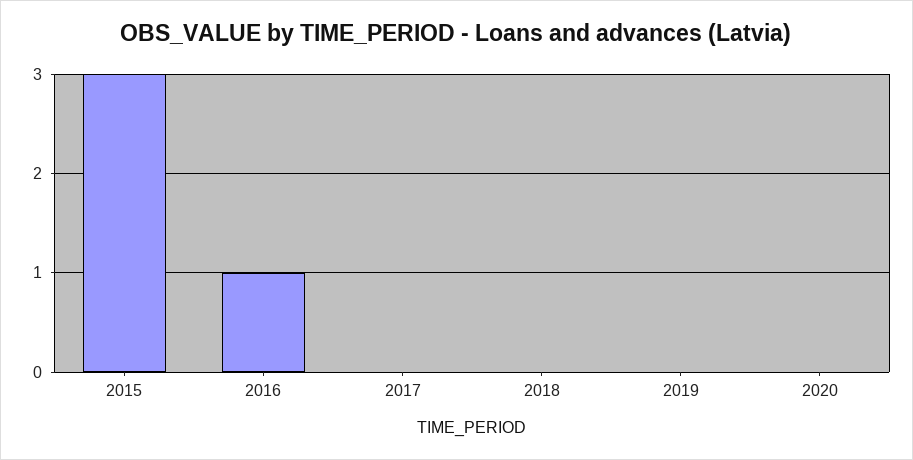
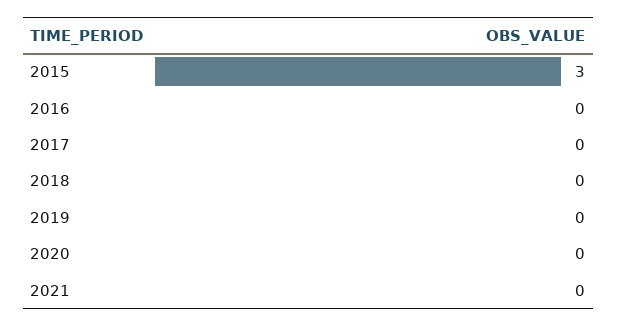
2016: 1 -> 0
2021: none -> 0

